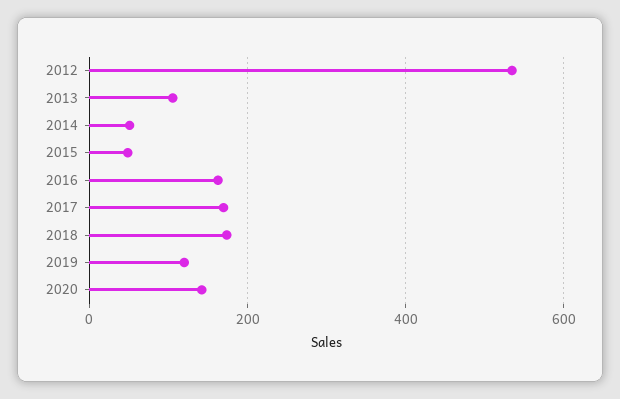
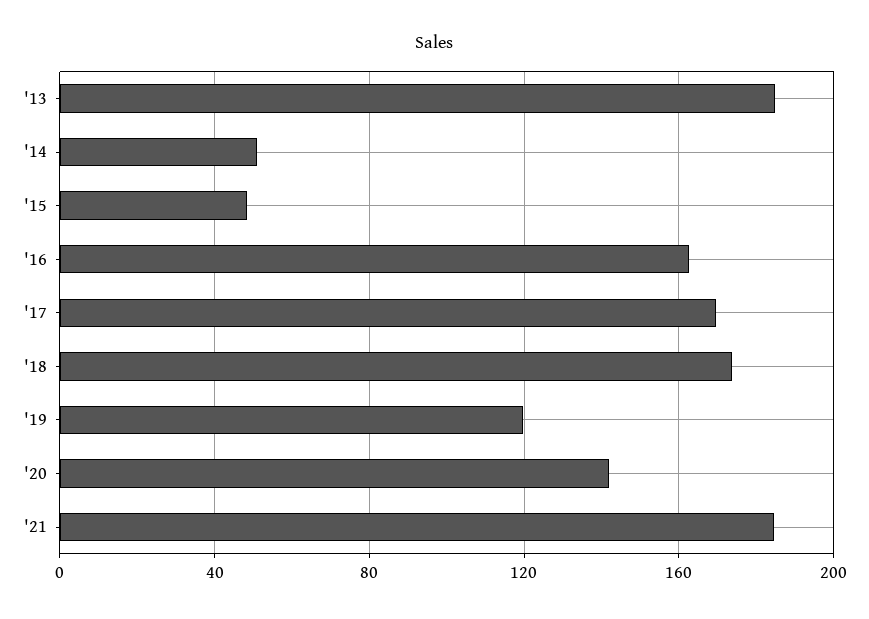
2012: 540 -> none
2013: 100 -> 185
'21: none -> 185

